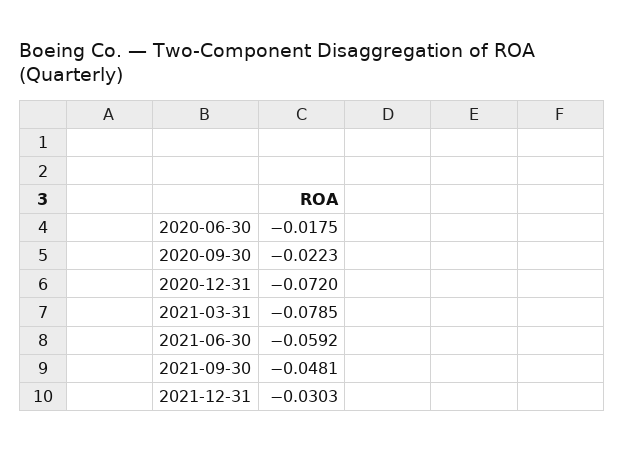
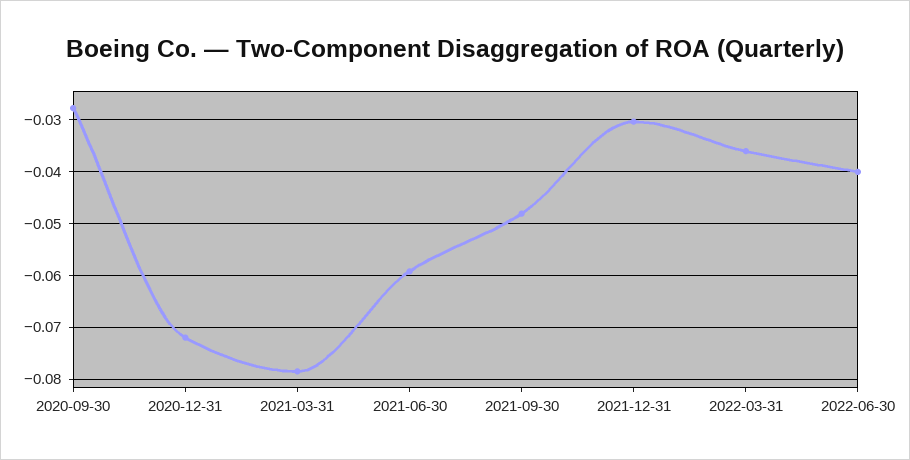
2020-06-30: -0.0175 -> none
2020-09-30: -0.0223 -> -0.028
2022-03-31: none -> -0.036
2022-06-30: none -> -0.04

